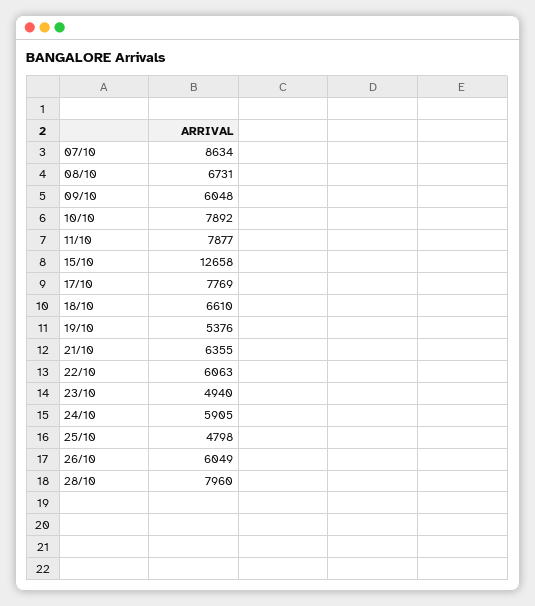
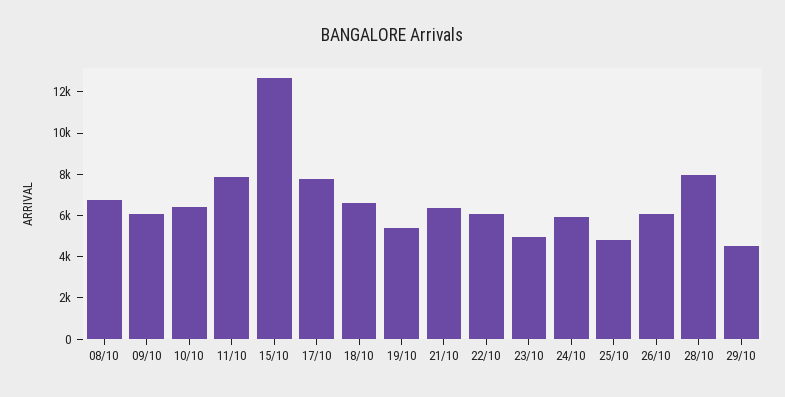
07/10: 8634 -> none
10/10: 7892 -> 6500
29/10: none -> 4500

